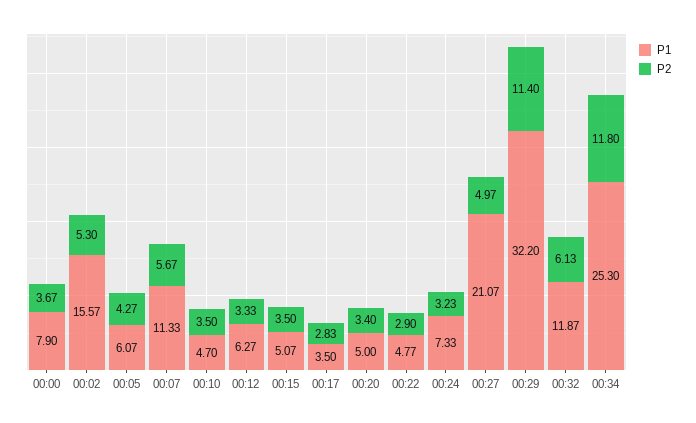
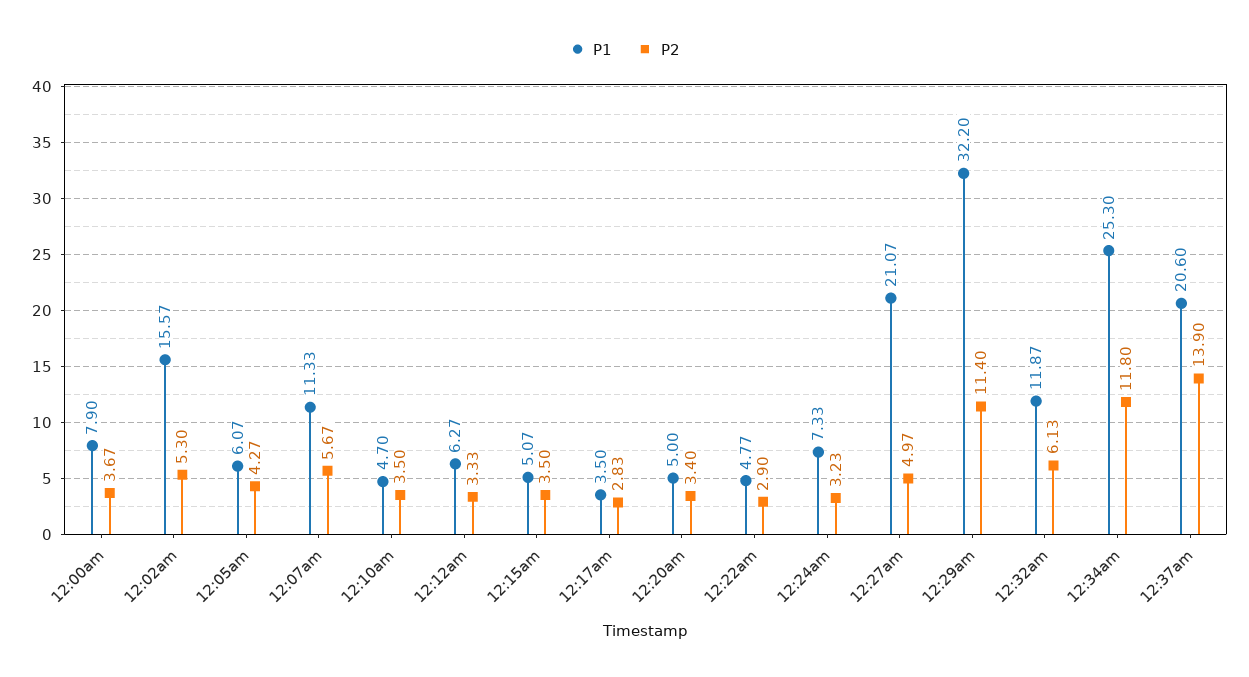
P1, 12:37am: none -> 20.6
P2, 12:37am: none -> 13.9

